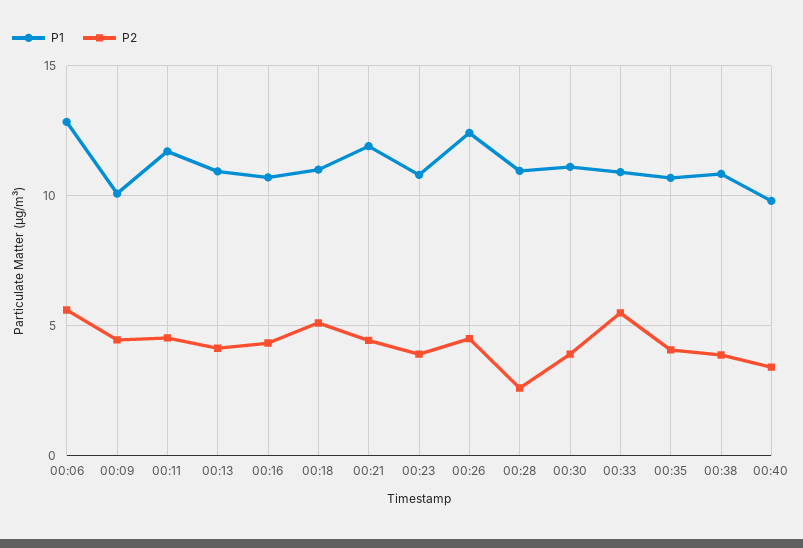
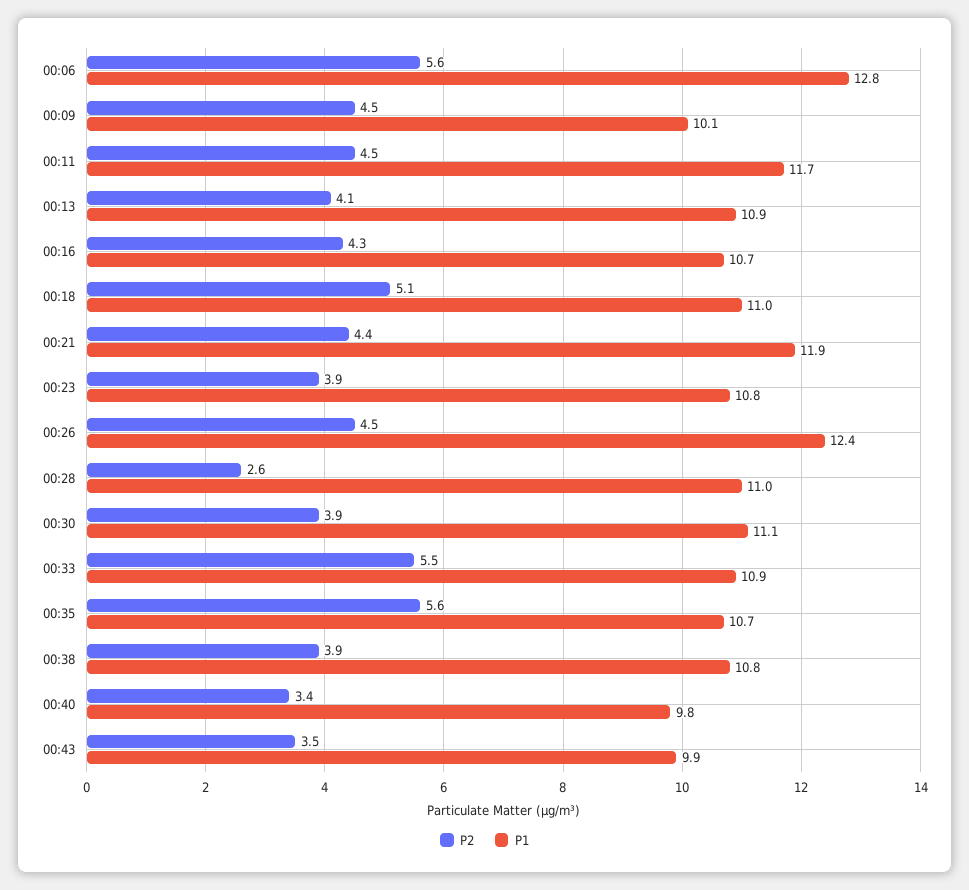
P2, 00:35: 4 -> 5.6
P2, 00:43: none -> 3.5
P1, 00:43: none -> 9.9

